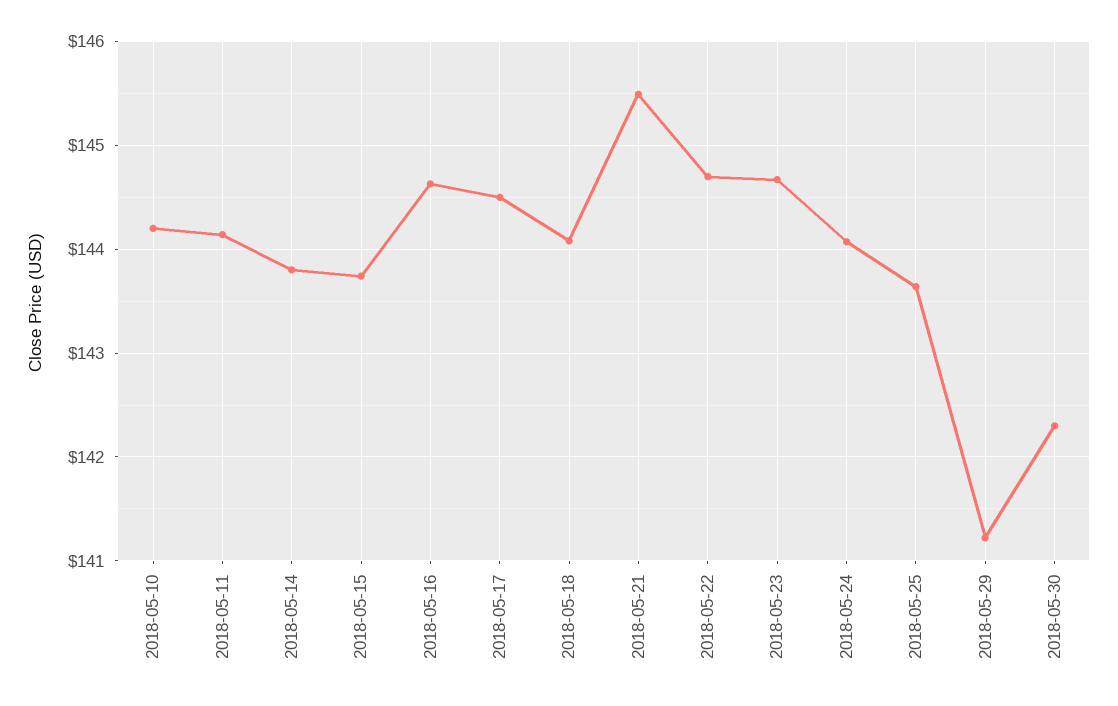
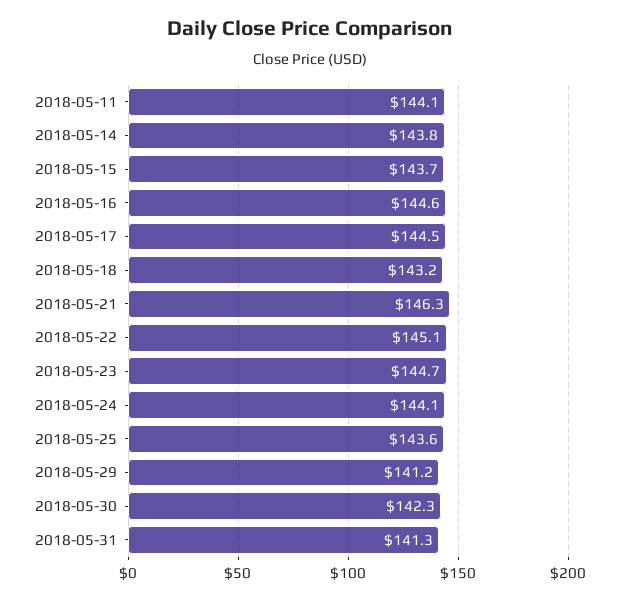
2018-05-10: 144.2 -> none
2018-05-18: 144.1 -> 143.2
2018-05-21: 145.5 -> 146.3
2018-05-22: 144.7 -> 145.1
2018-05-31: none -> 141.3

